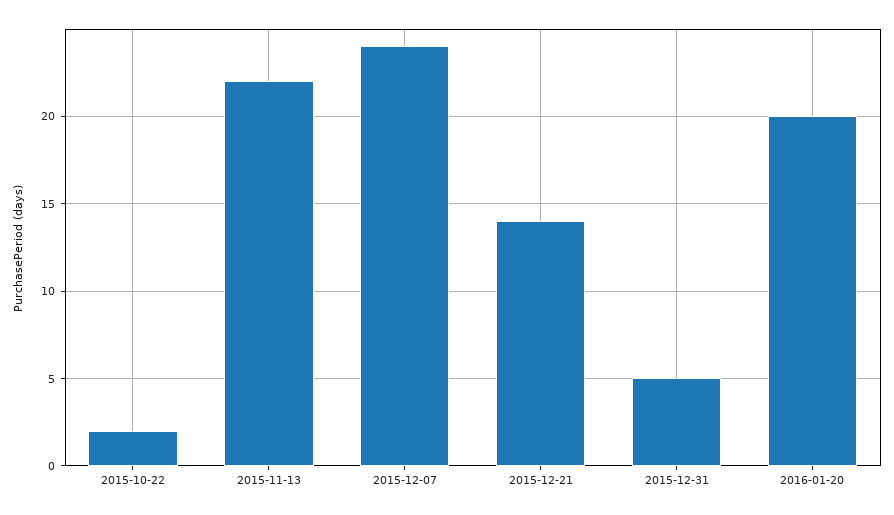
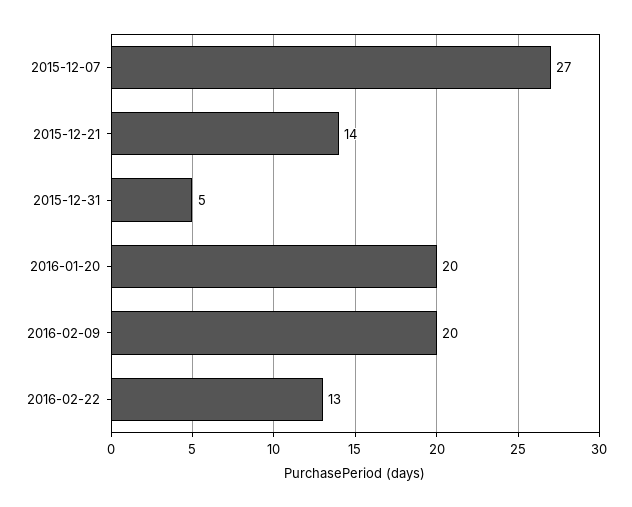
2015-10-22: 2 -> none
2015-11-13: 22 -> none
2015-12-07: 24 -> 27
2016-02-09: none -> 20
2016-02-22: none -> 13

